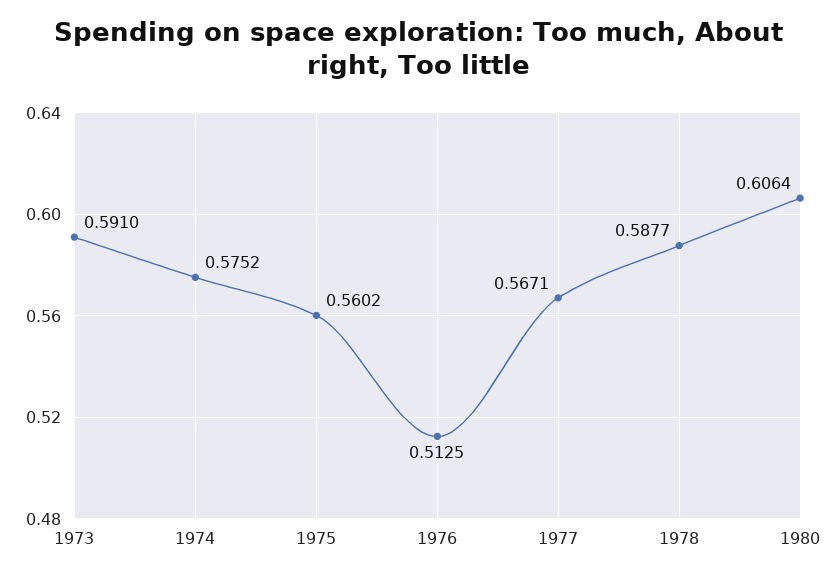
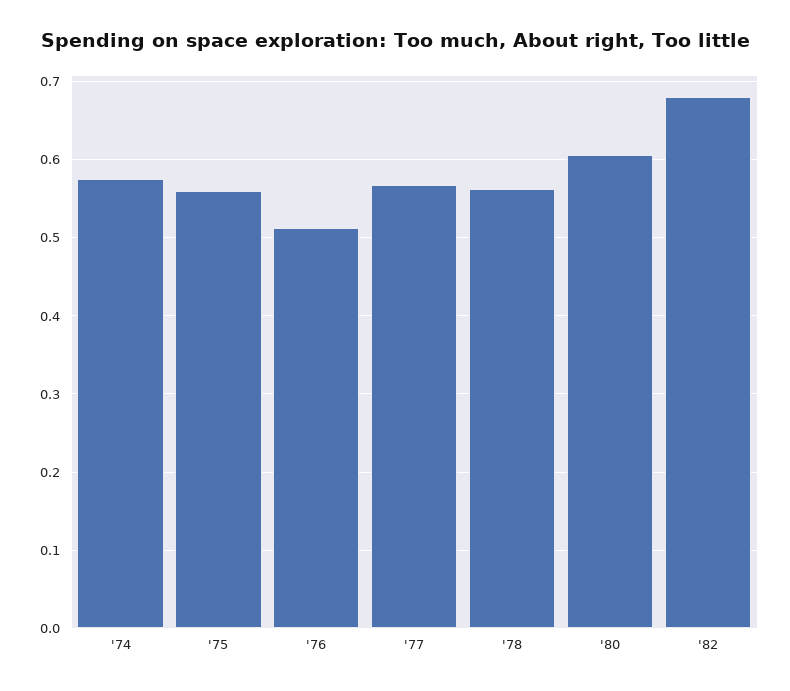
1973: 0.591 -> none
1978: 0.5877 -> 0.56
'82: none -> 0.68

